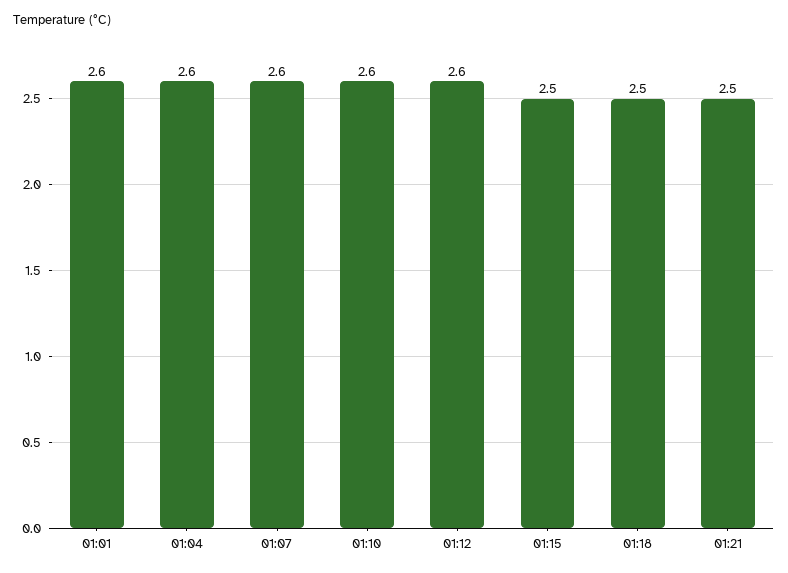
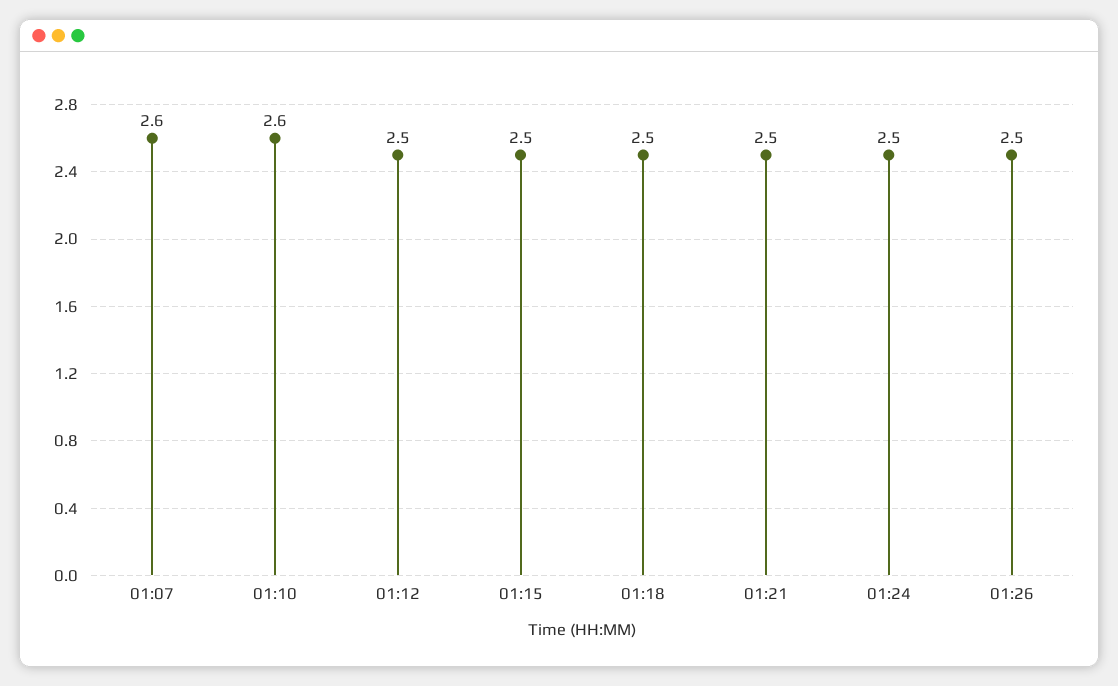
01:01: 2.6 -> none
01:04: 2.6 -> none
01:12: 2.6 -> 2.5
01:24: none -> 2.5
01:26: none -> 2.5

